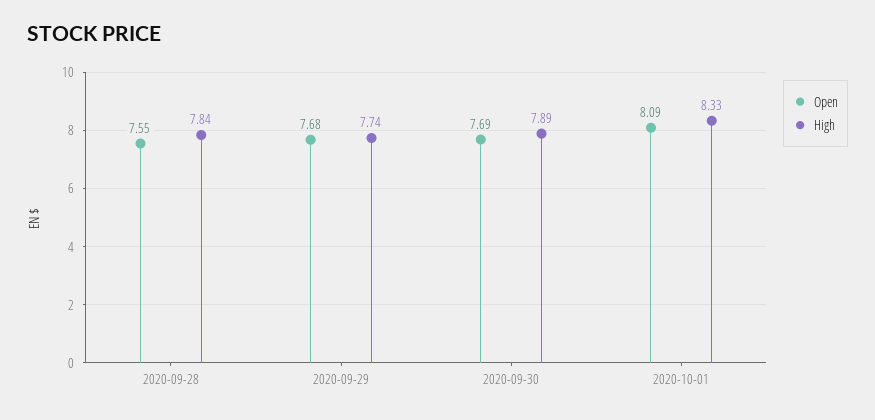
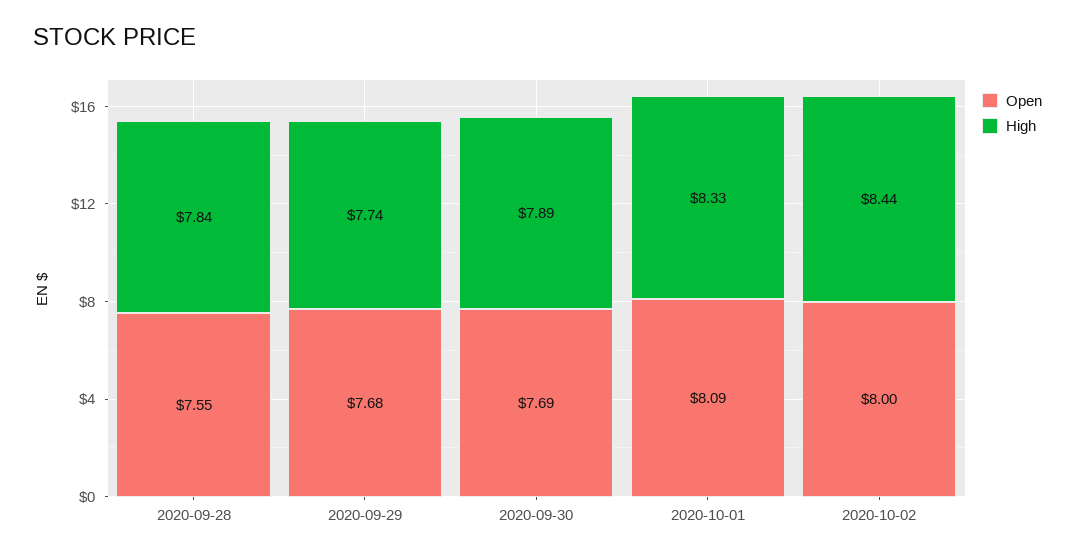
Open, 2020-10-02: none -> 8
High, 2020-10-02: none -> 8.44

